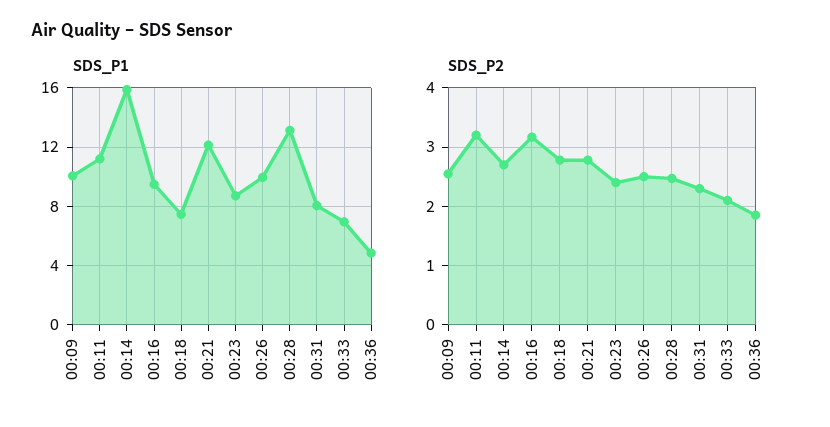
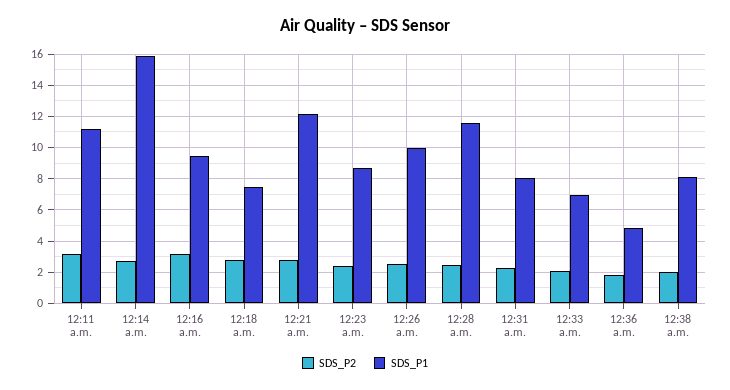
SDS_P1, 00:09: 10 -> none
SDS_P1, 00:28: 13 -> 11.5
SDS_P2, 00:09: 2.6 -> none
SDS_P2, 12:38 a.m.: none -> 2
SDS_P1, 12:38 a.m.: none -> 8

